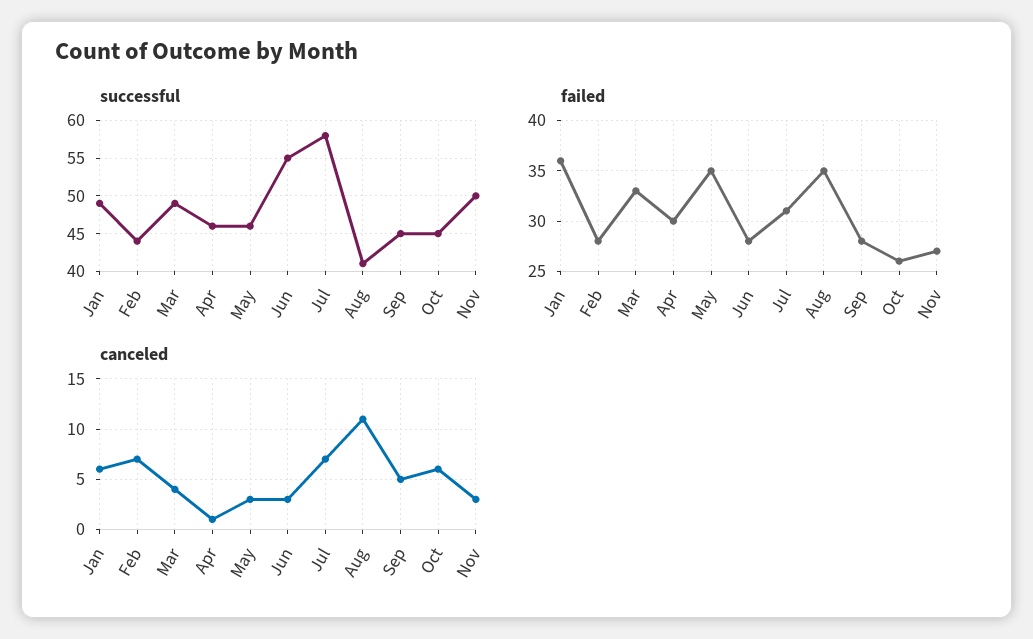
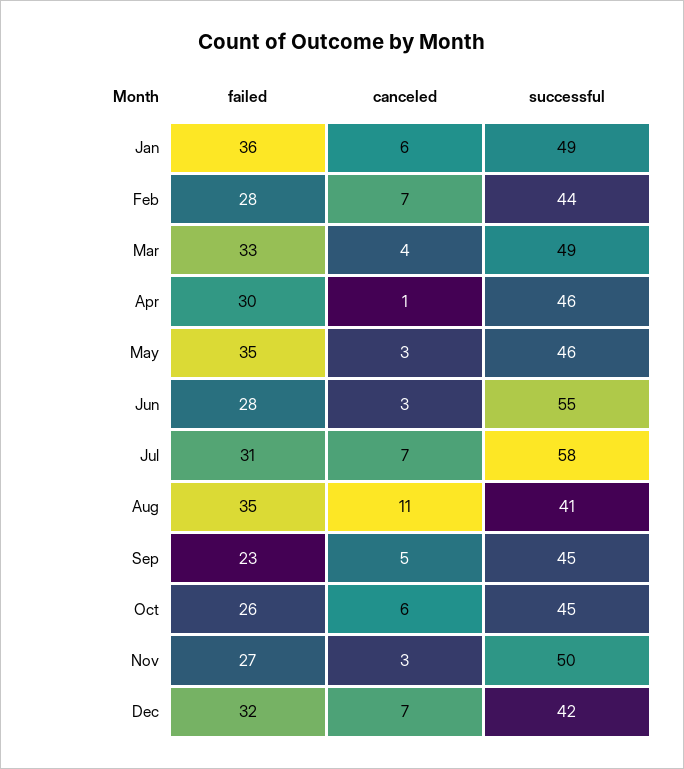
failed, Sep: 28 -> 23
failed, Dec: none -> 32
canceled, Dec: none -> 7
successful, Dec: none -> 42

